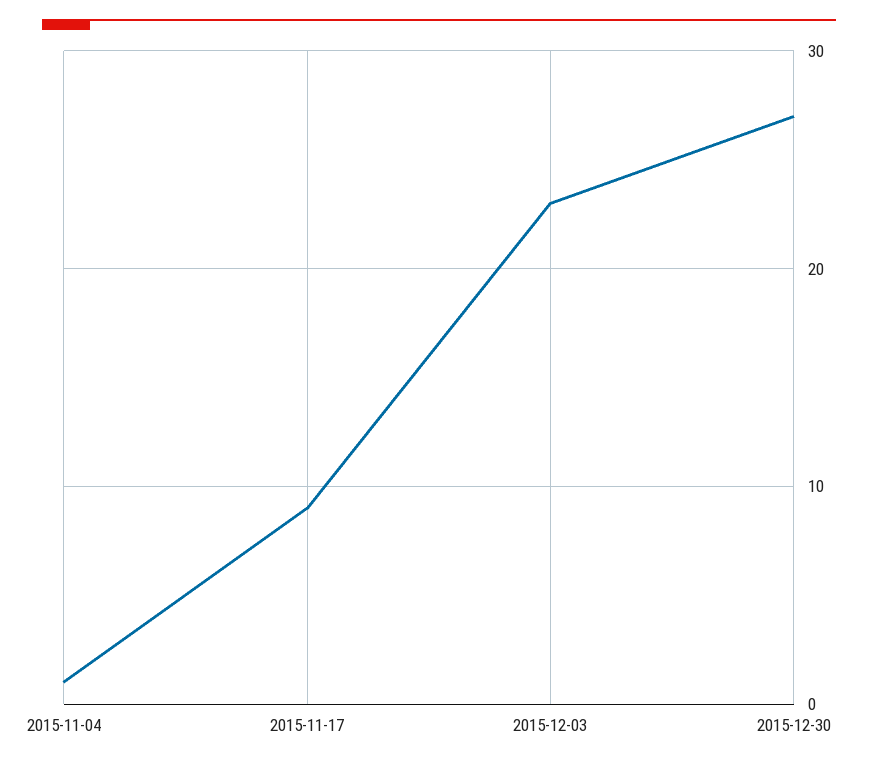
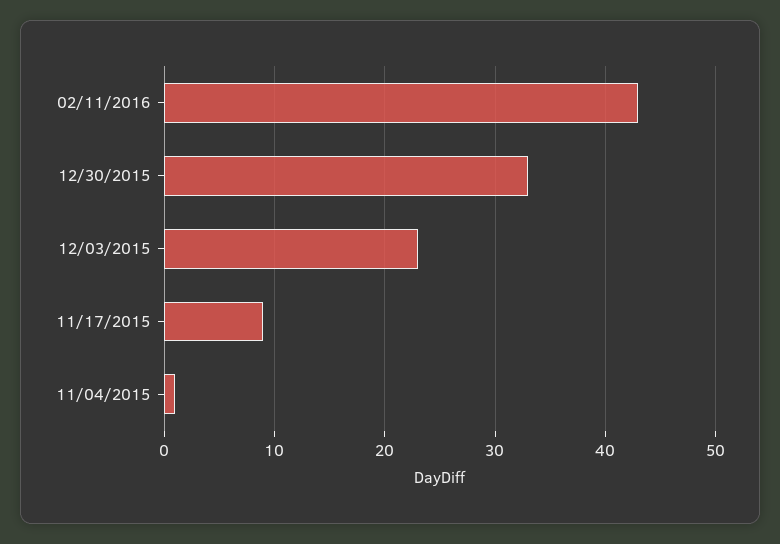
2015-12-30: 27 -> 33
02/11/2016: none -> 43

